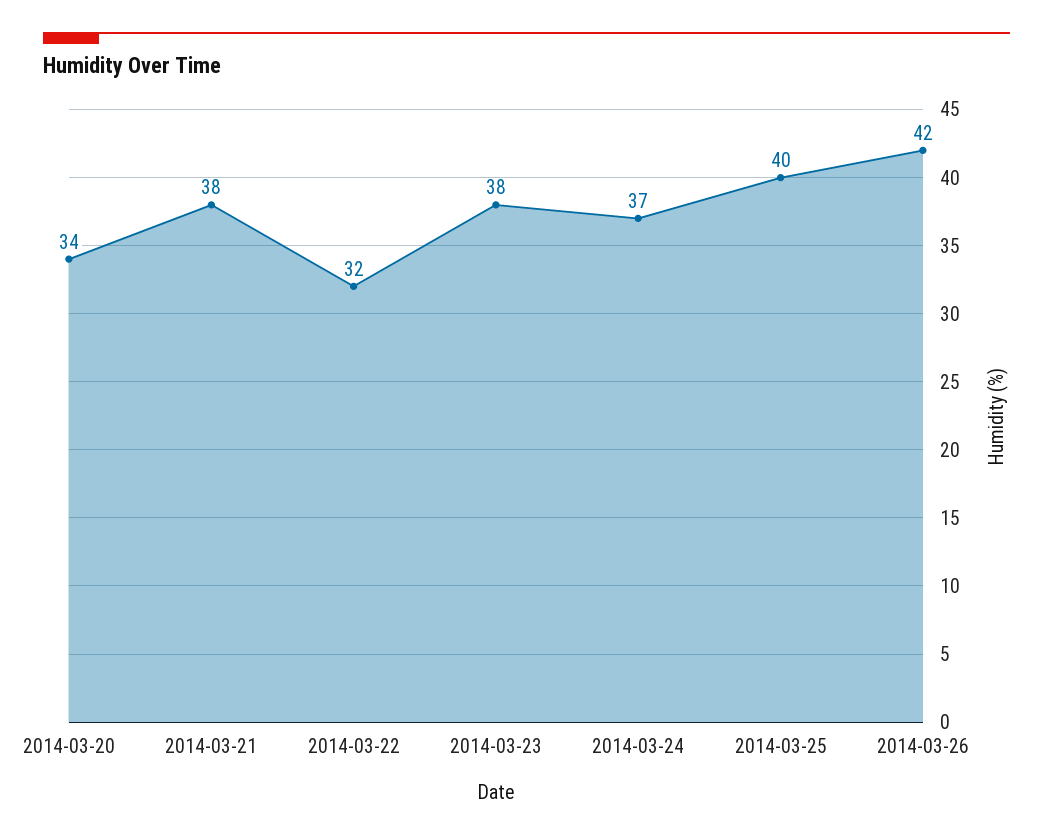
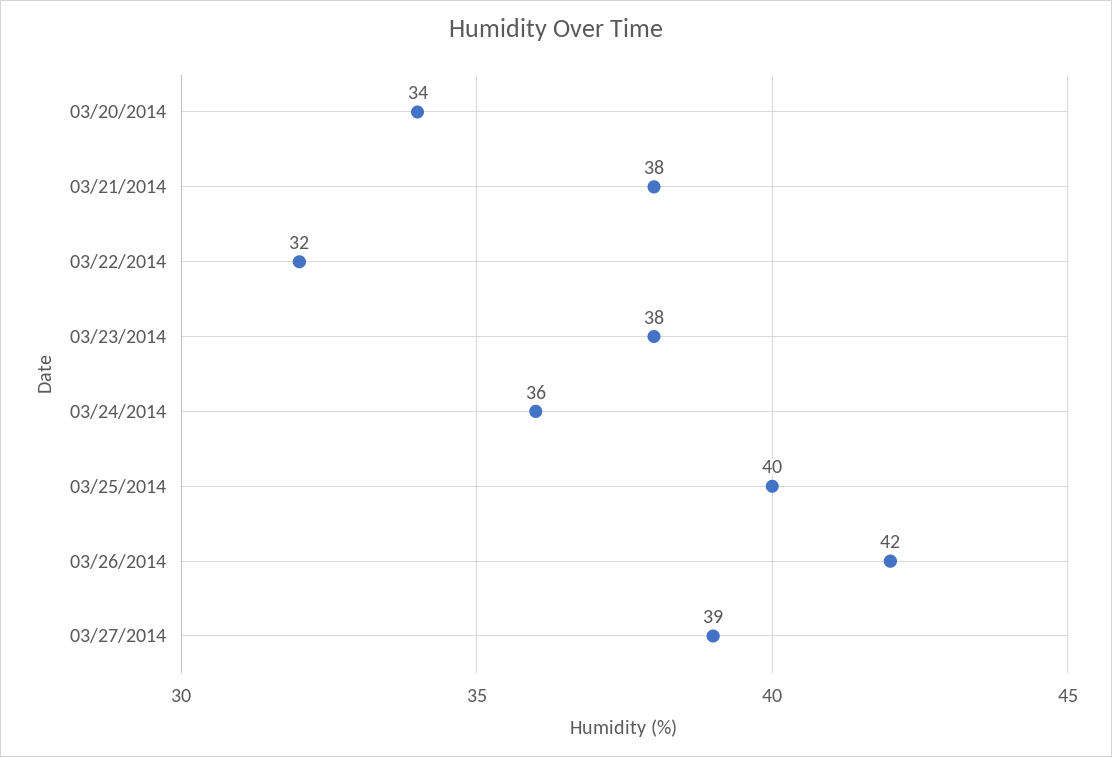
2014-03-24: 37 -> 36
03/27/2014: none -> 39

